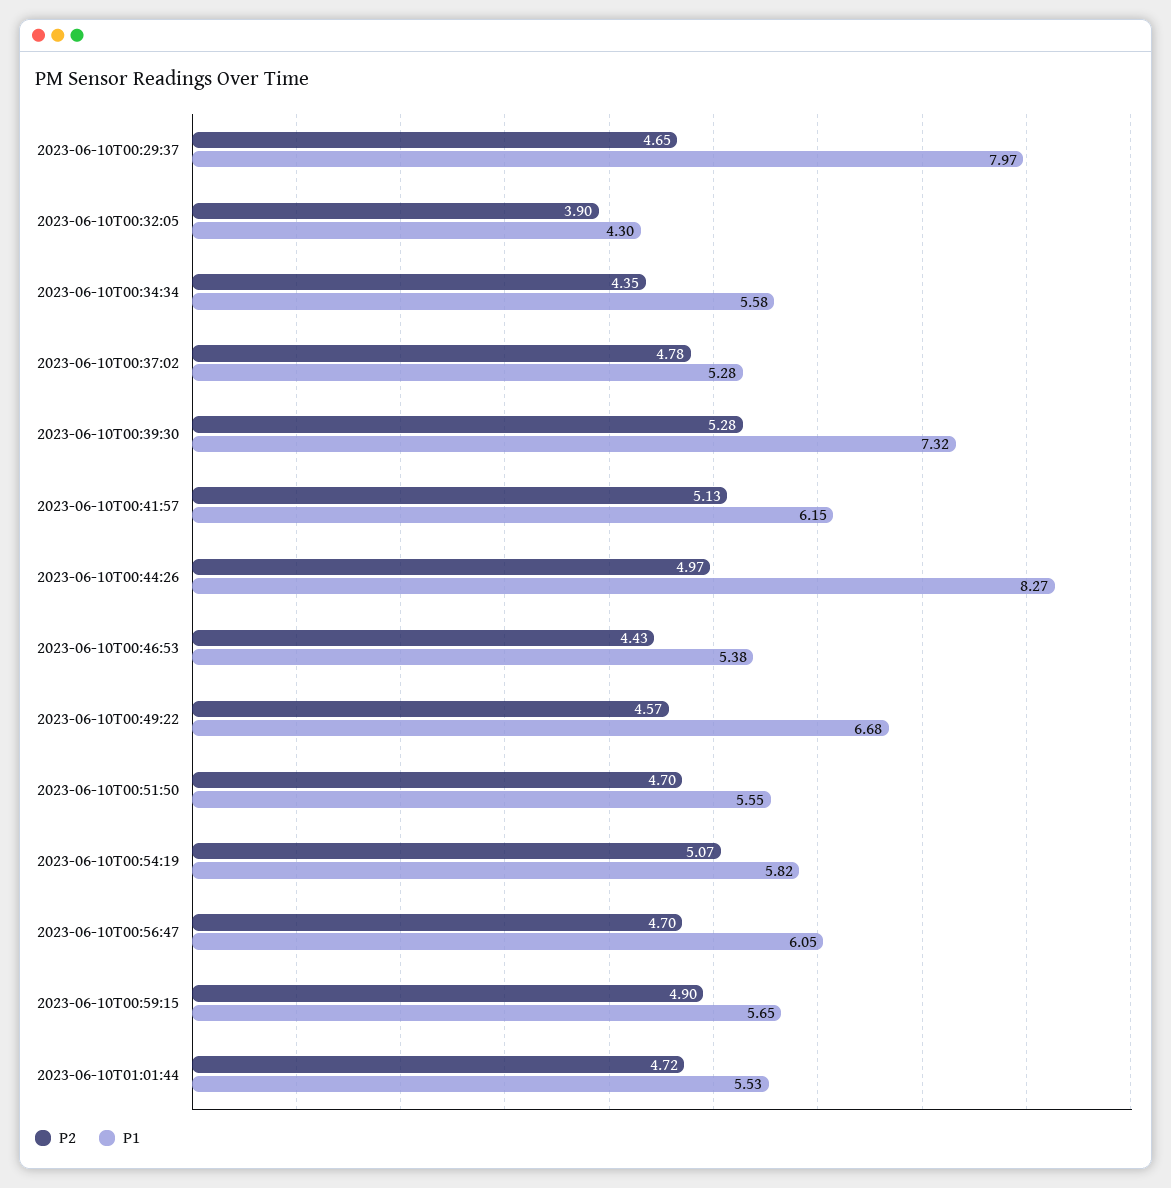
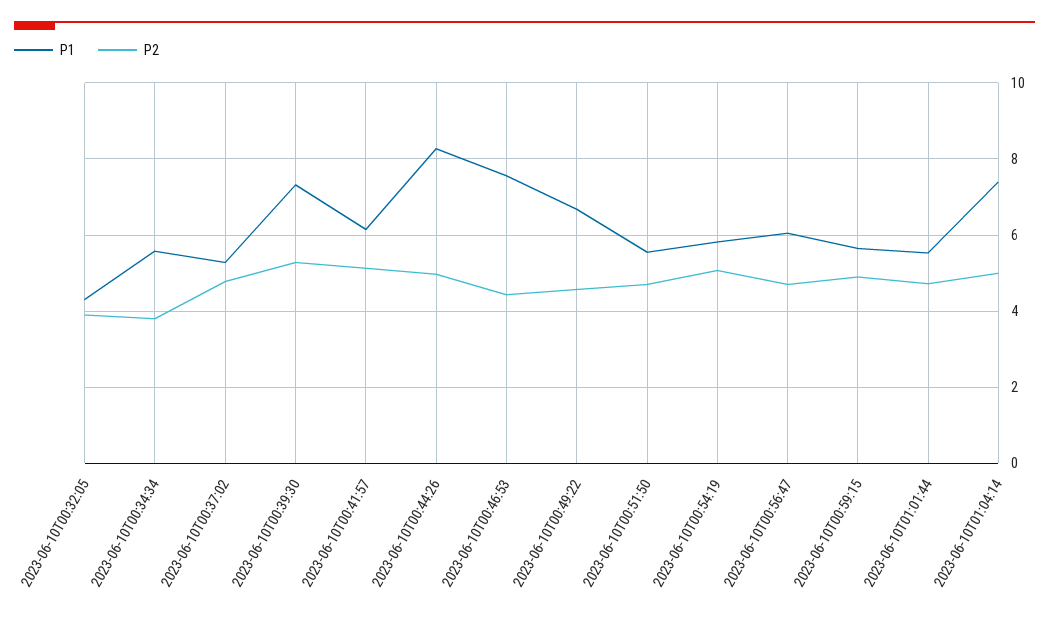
P2, 2023-06-10T00:29:37: 4.65 -> none
P1, 2023-06-10T00:29:37: 7.97 -> none
P2, 2023-06-10T00:34:34: 4.35 -> 3.8
P1, 2023-06-10T00:46:53: 5.38 -> 7.6
P1, 2023-06-10T01:04:14: none -> 7.4
P2, 2023-06-10T01:04:14: none -> 5

